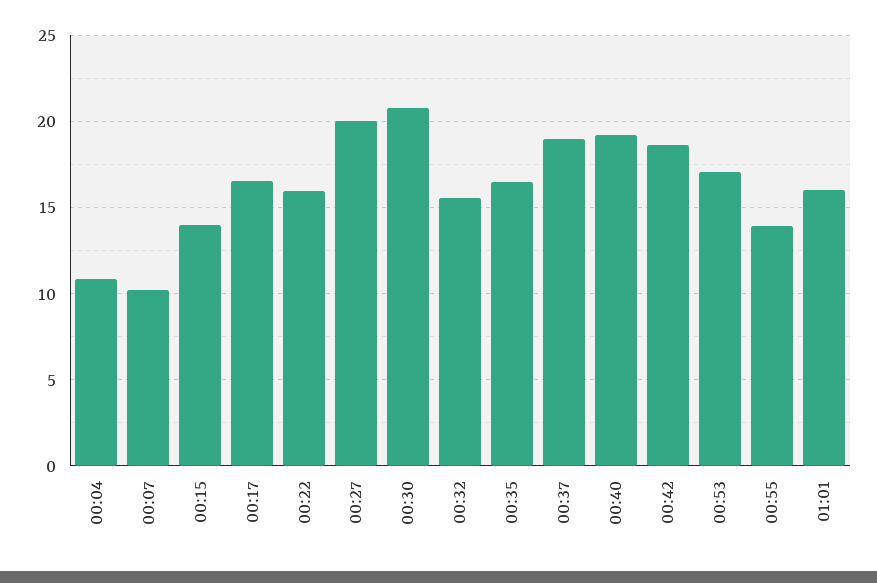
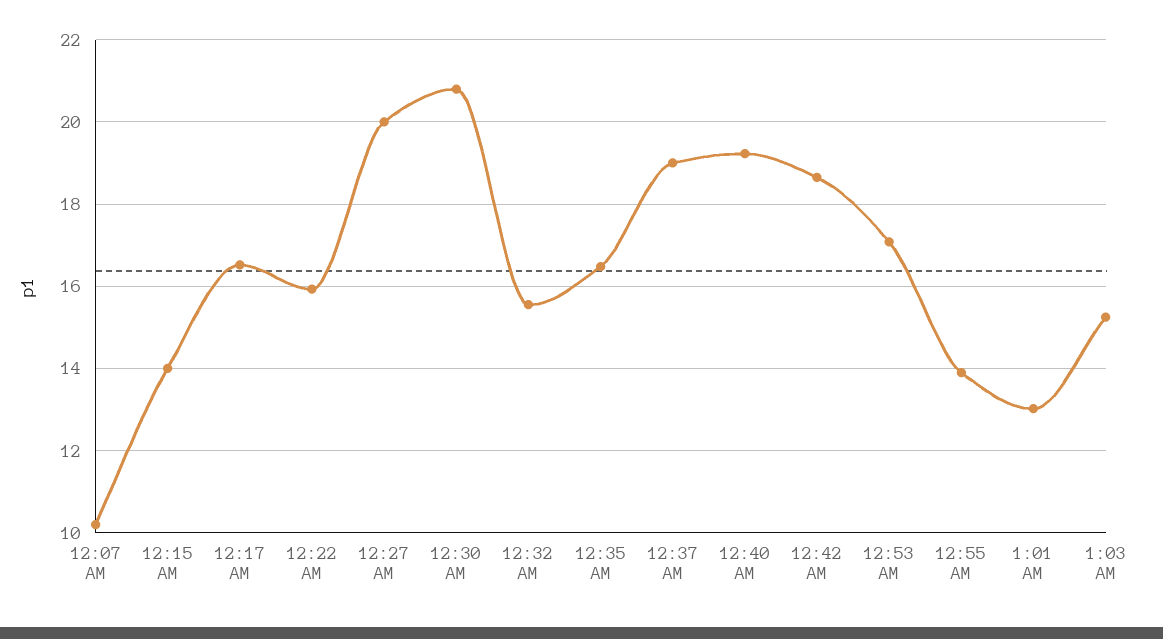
00:04: 11 -> none
01:01: 16 -> 13
1:03 AM: none -> 15.2

